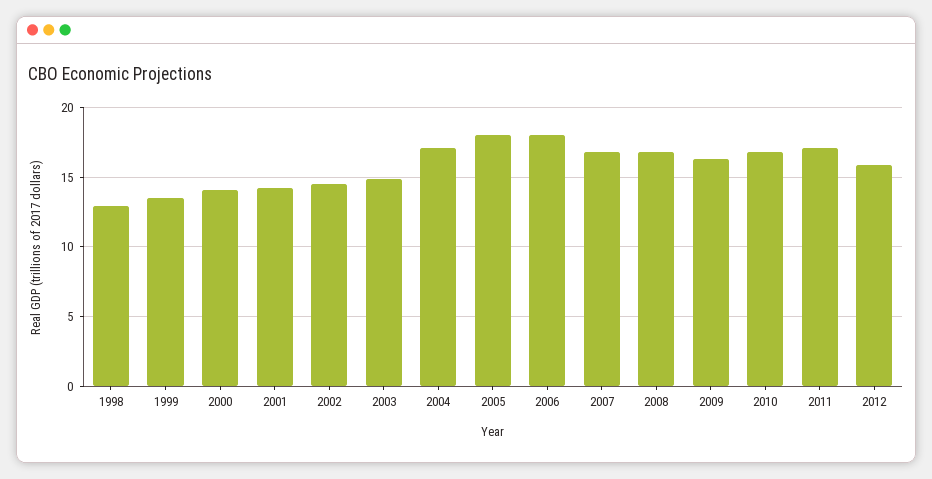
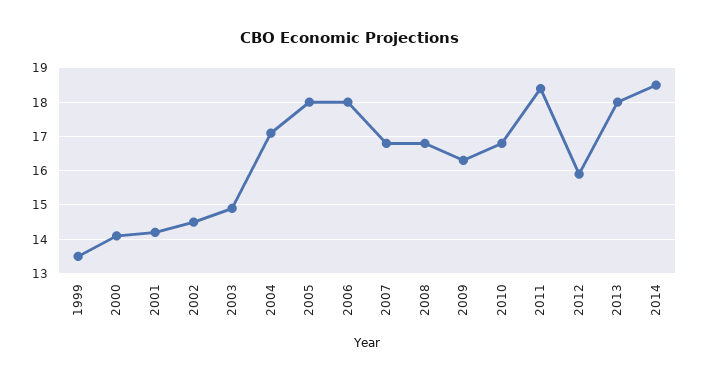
1998: 13 -> none
2011: 17 -> 18.5
2013: none -> 18
2014: none -> 18.5

